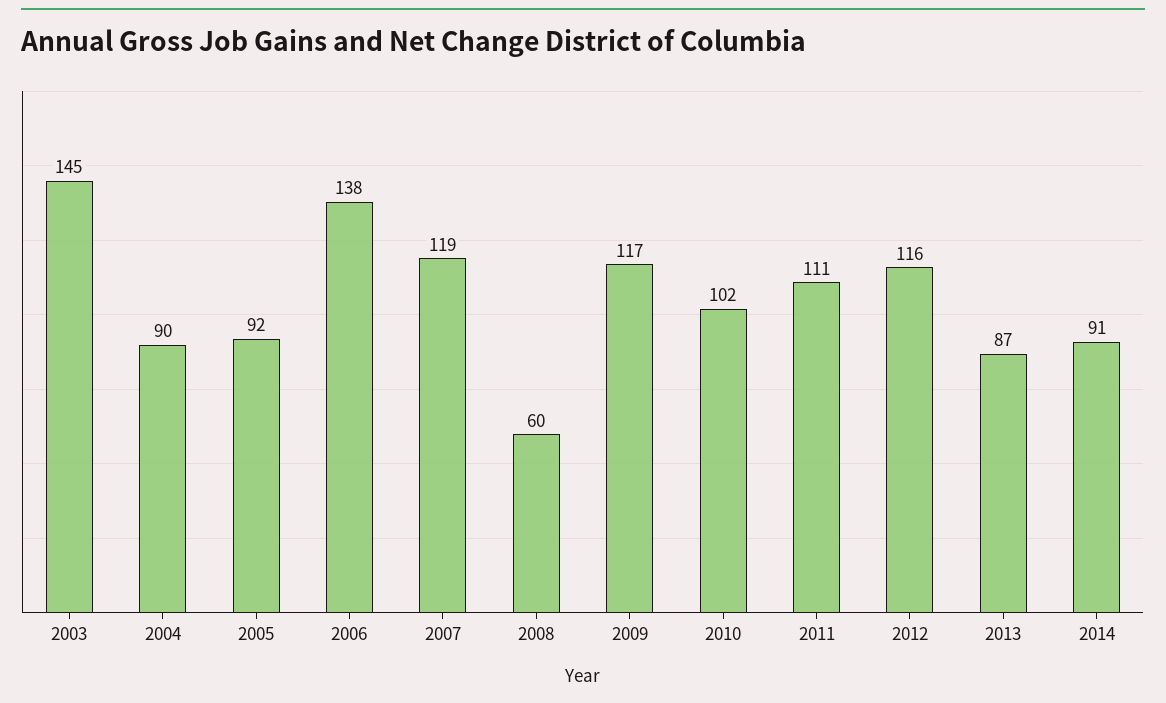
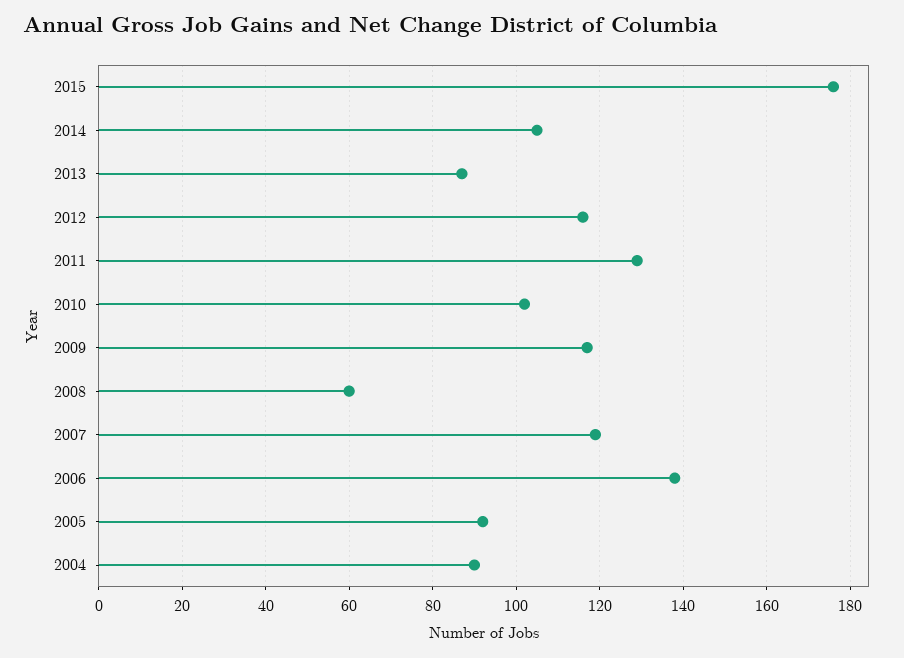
2003: 145 -> none
2011: 111 -> 130
2014: 91 -> 105
2015: none -> 175

